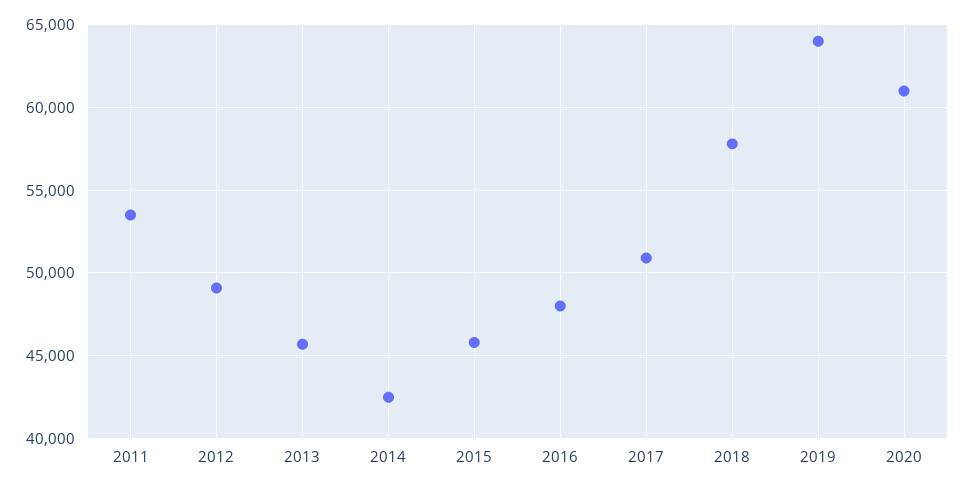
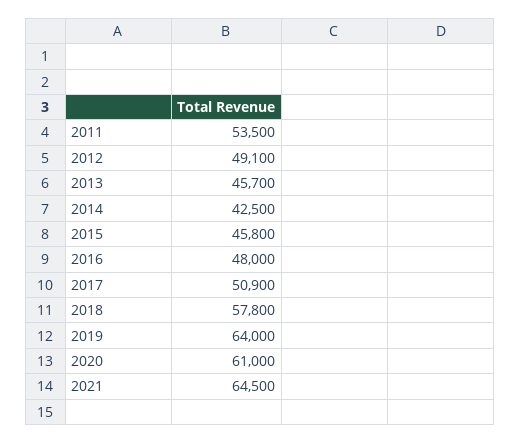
2021: none -> 64500

